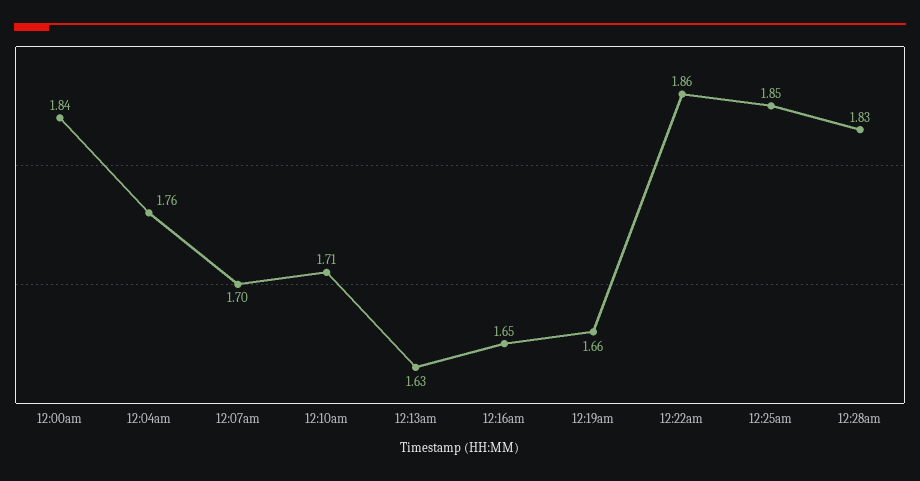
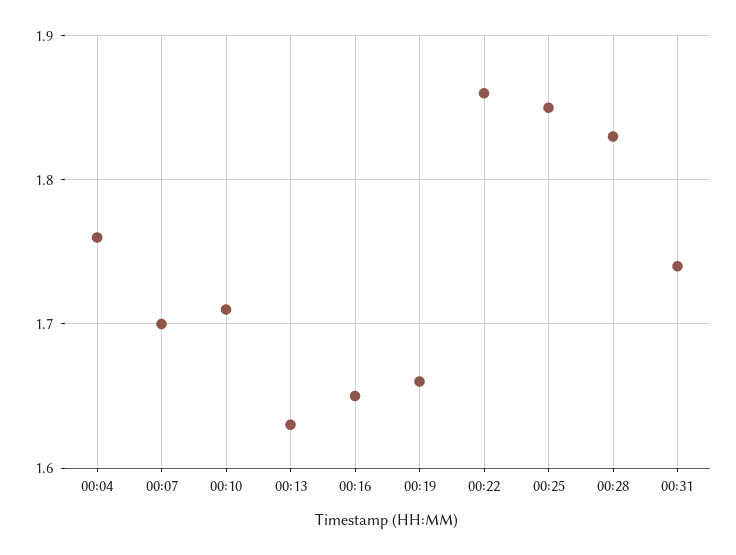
12:00am: 1.84 -> none
00:31: none -> 1.74

